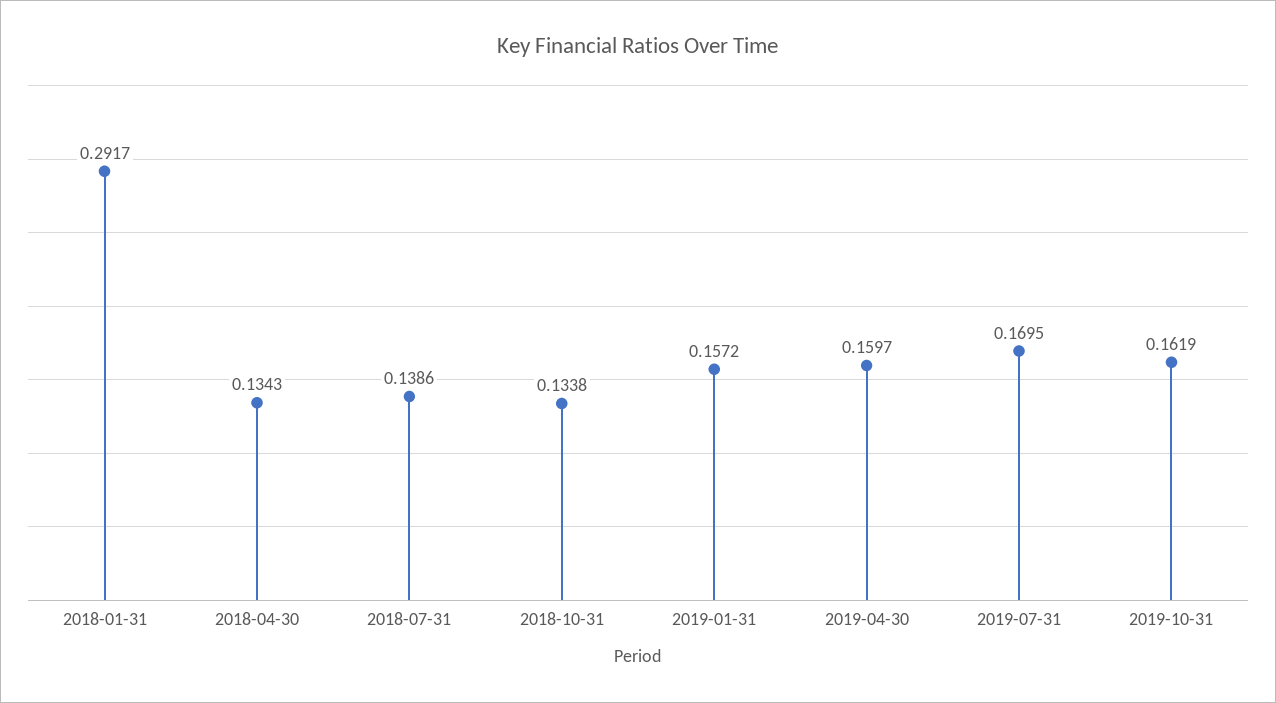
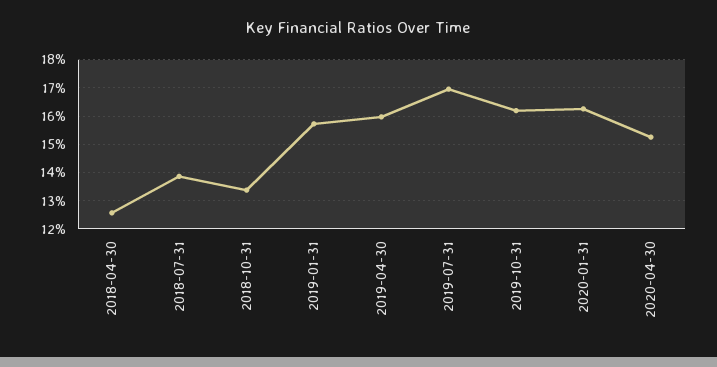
2018-01-31: 0.2917 -> none
2018-04-30: 0.1343 -> 0.125
2020-01-31: none -> 0.1625
2020-04-30: none -> 0.1525

